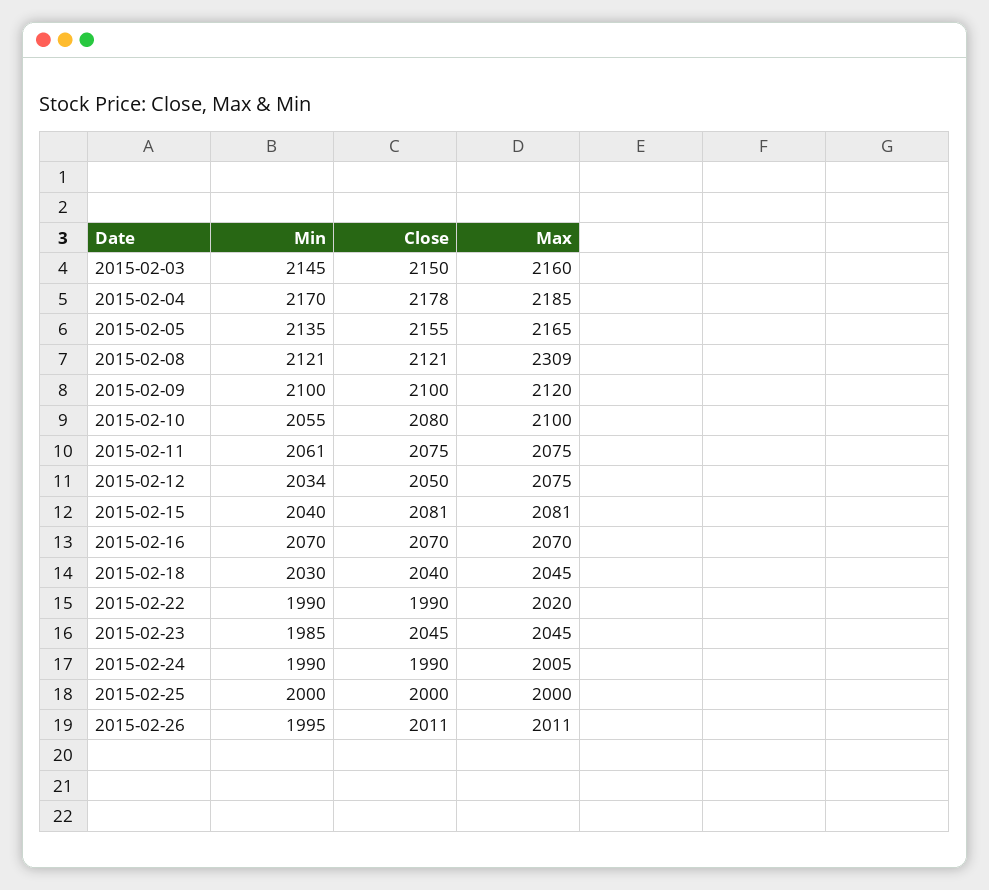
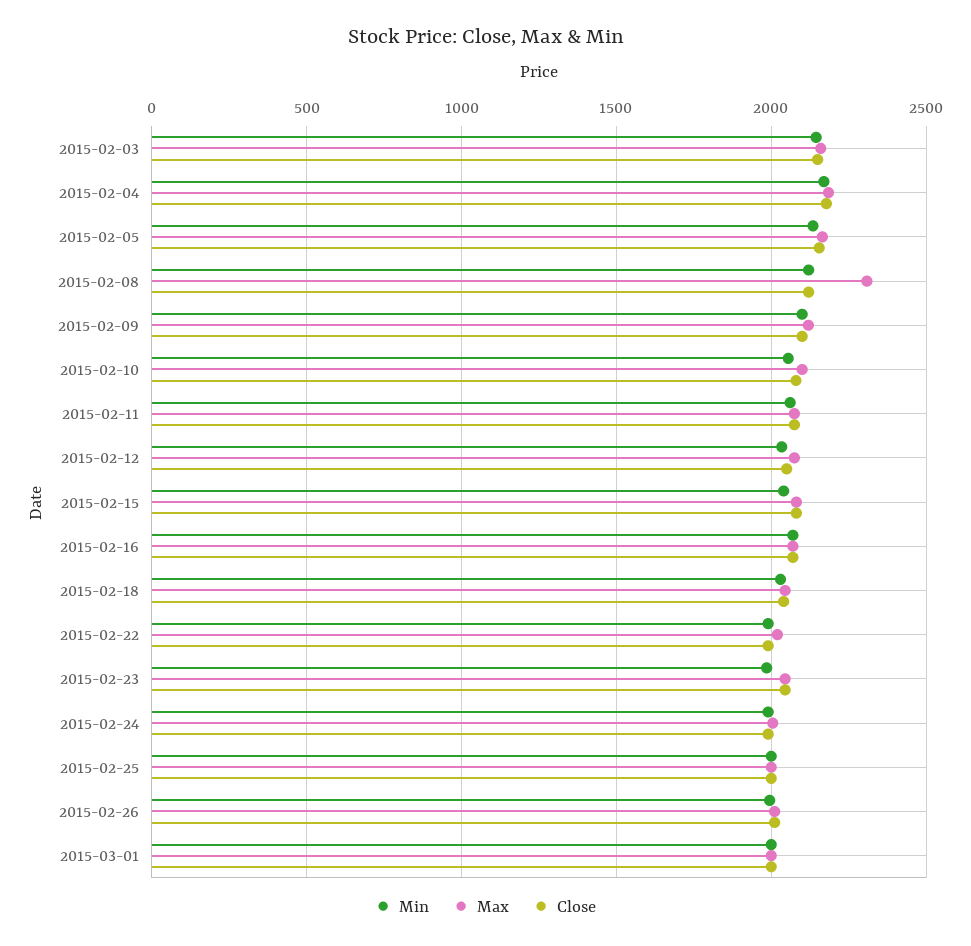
Min, 2015-03-01: none -> 2000
Max, 2015-03-01: none -> 2000
Close, 2015-03-01: none -> 2000

